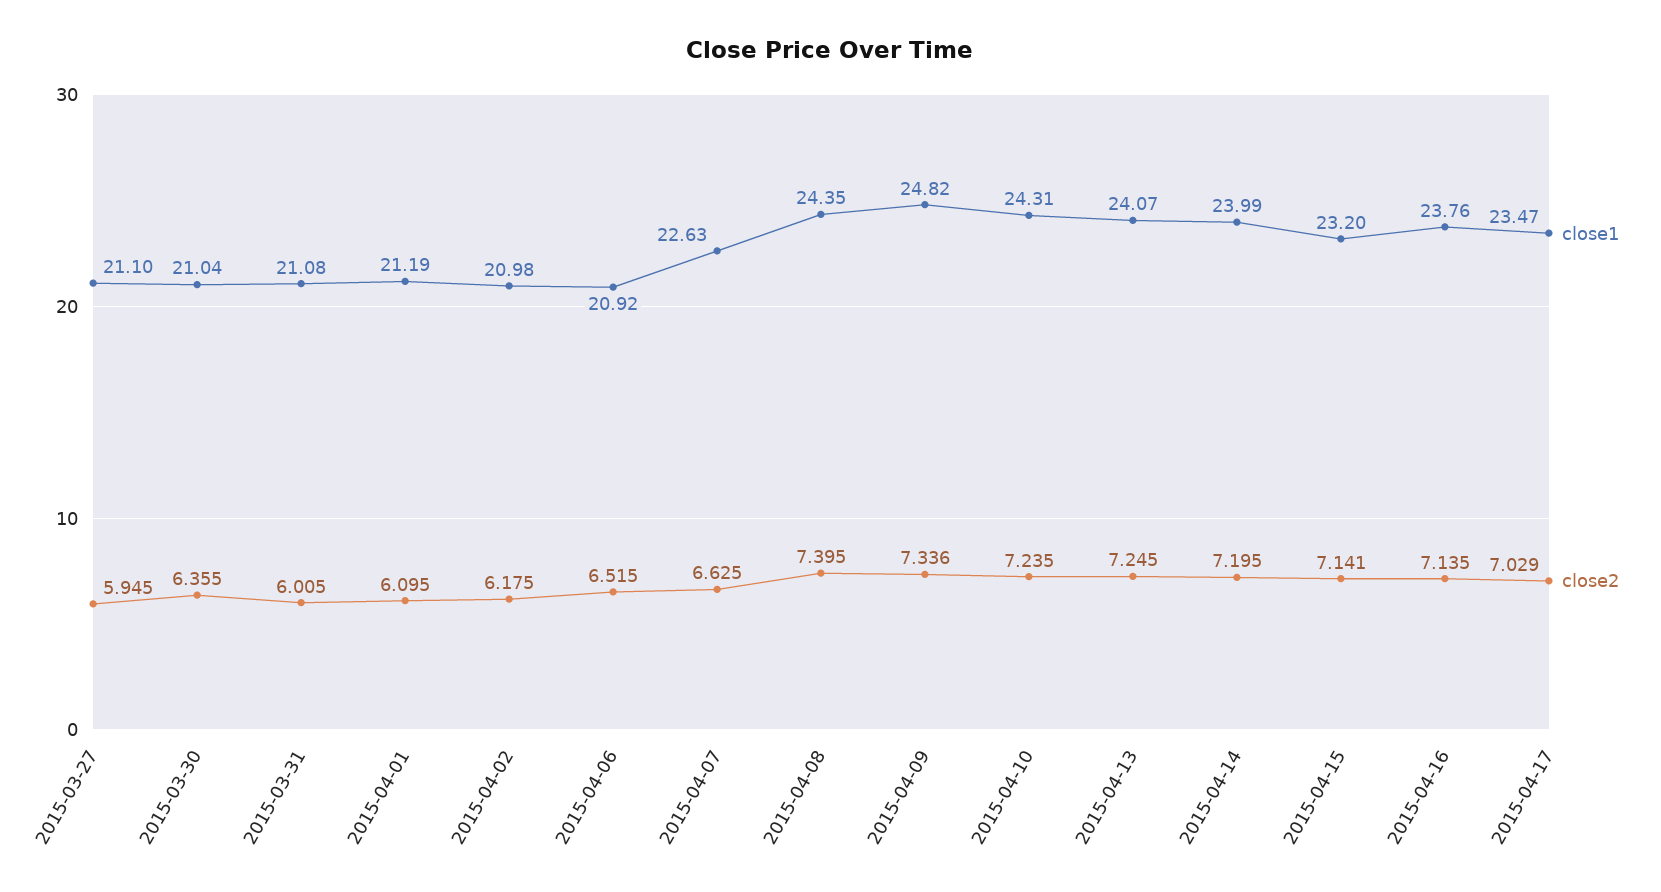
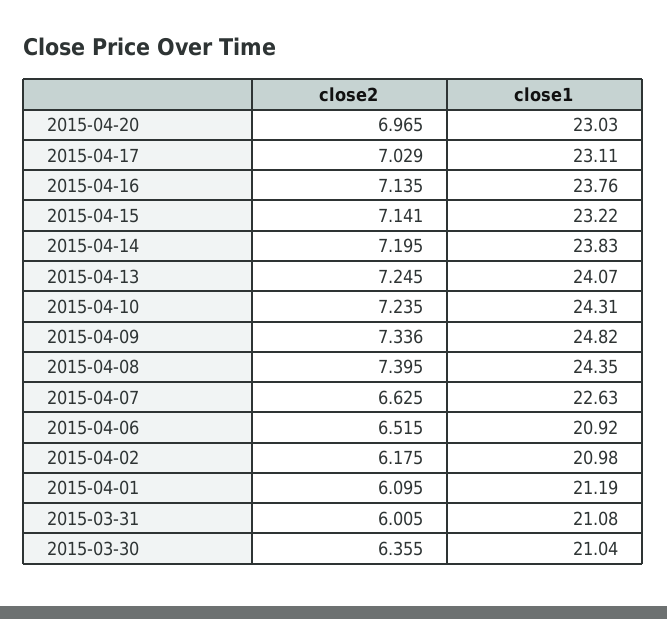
close1, 2015-03-27: 21.1 -> none
close2, 2015-03-27: 5.945 -> none
close1, 2015-04-14: 23.99 -> 23.83
close1, 2015-04-15: 23.2 -> 23.22
close1, 2015-04-17: 23.47 -> 23.11
close2, 2015-04-20: none -> 6.965
close1, 2015-04-20: none -> 23.03

